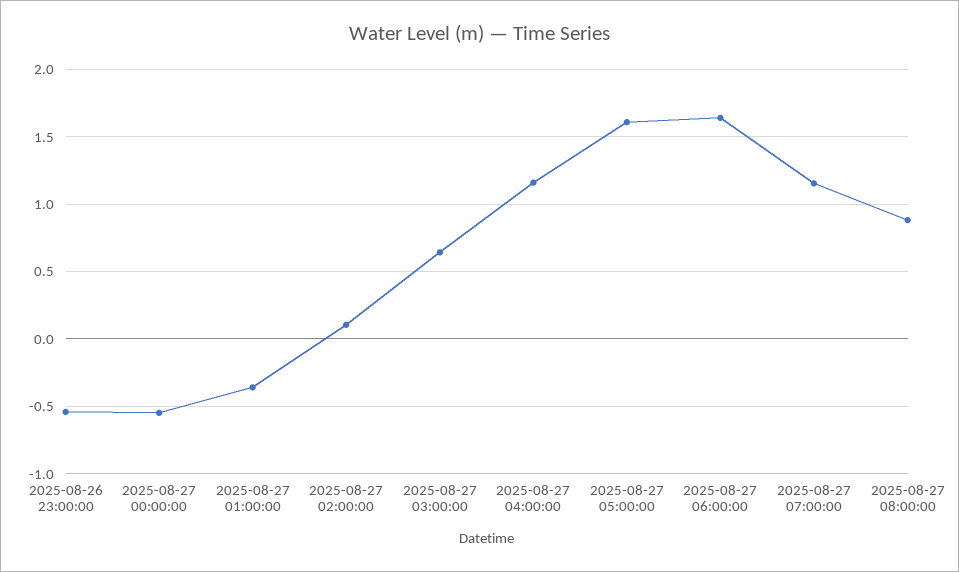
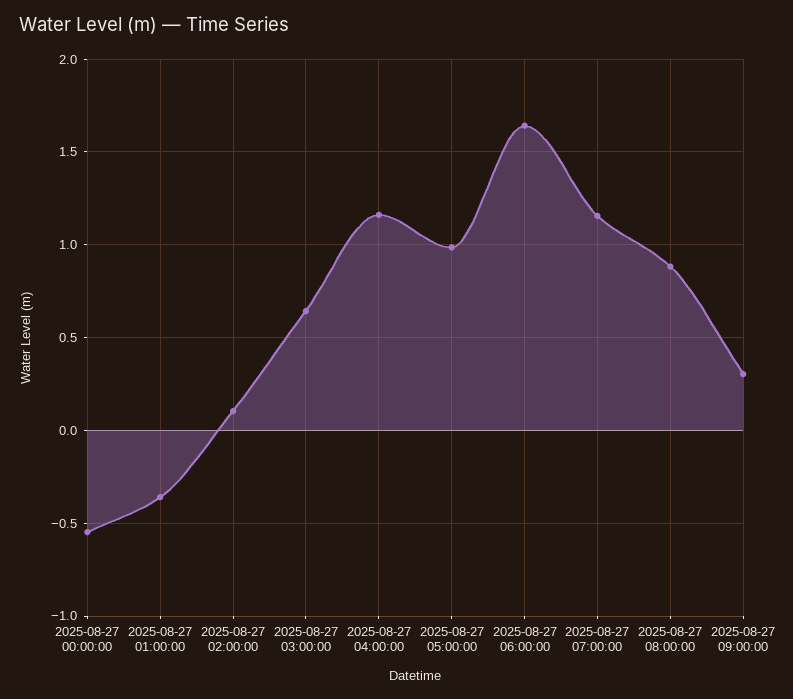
2025-08-26 23:00:00: -0.55 -> none
2025-08-27 05:00:00: 1.6 -> 1
2025-08-27 09:00:00: none -> 0.3

